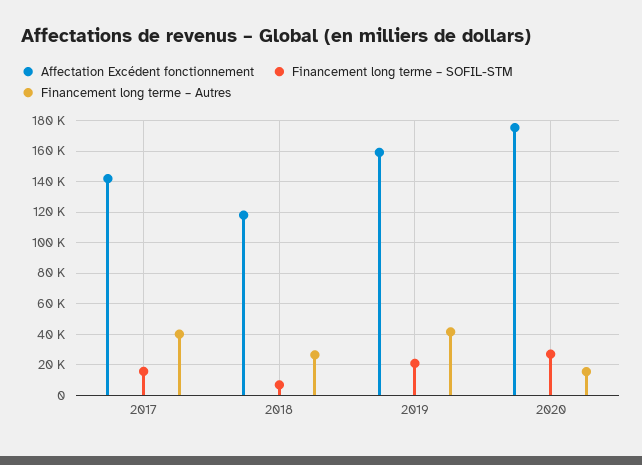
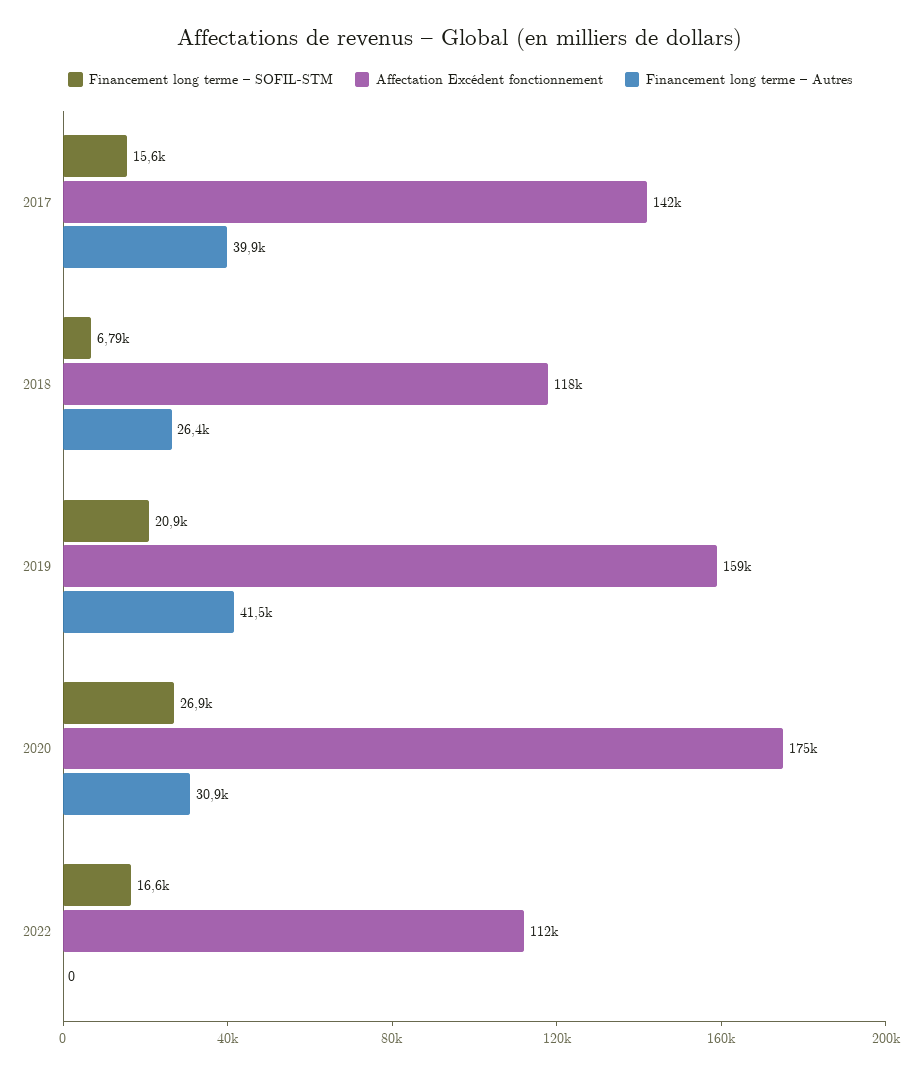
Financement long terme – Autres, 2020: 15000 -> 30900
Financement long terme – SOFIL-STM, 2022: none -> 16600
Affectation Excédent fonctionnement, 2022: none -> 112000
Financement long terme – Autres, 2022: none -> 0

